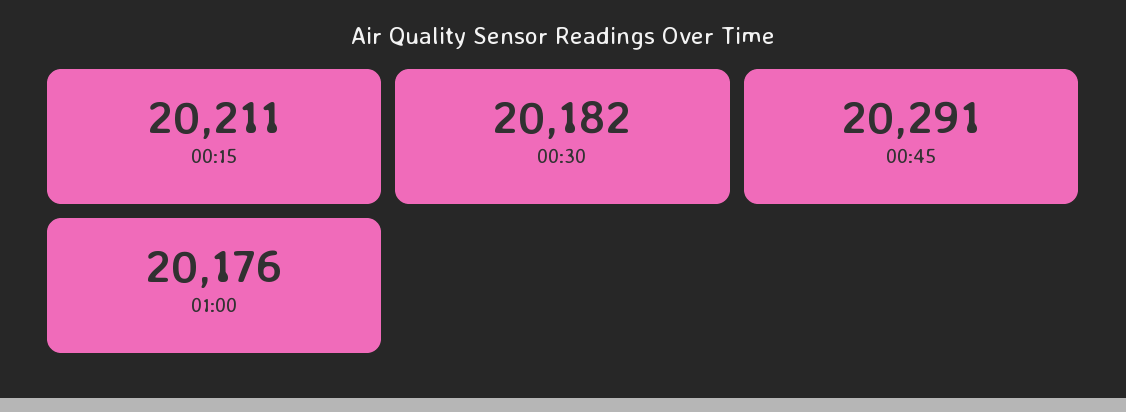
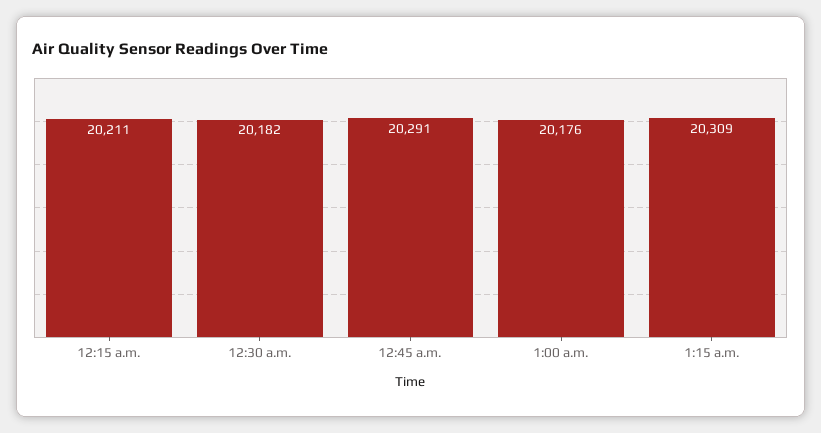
1:15 a.m.: none -> 20309

